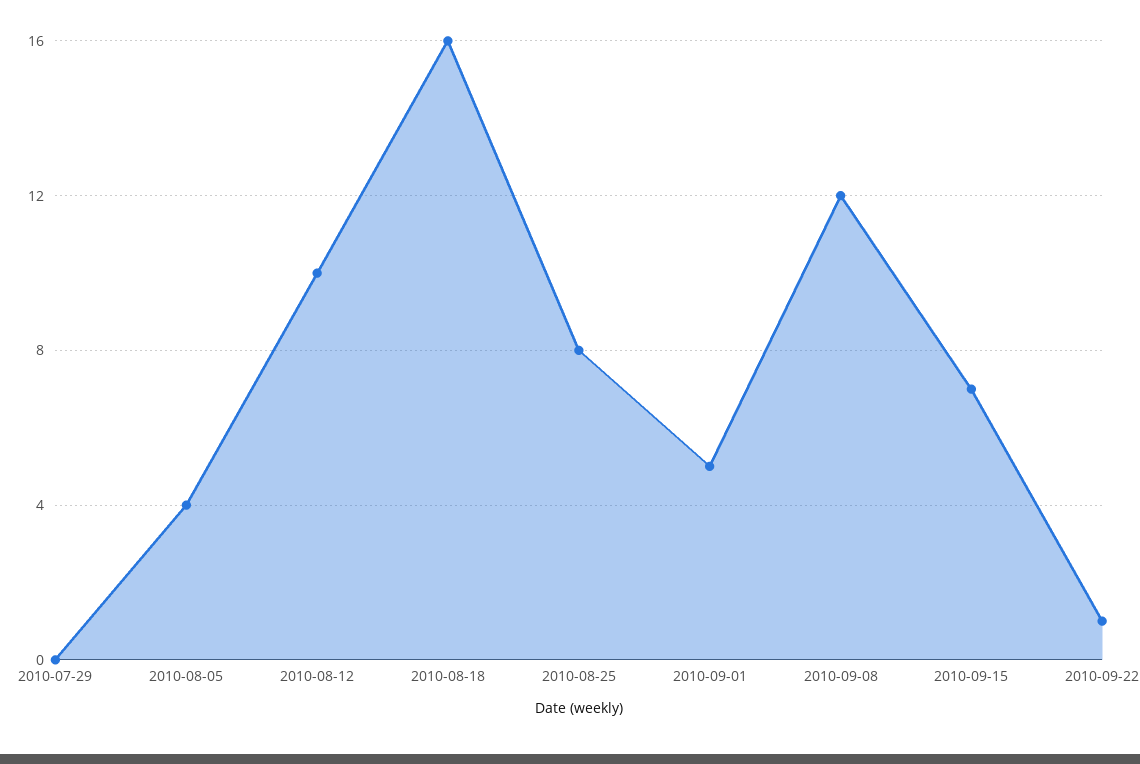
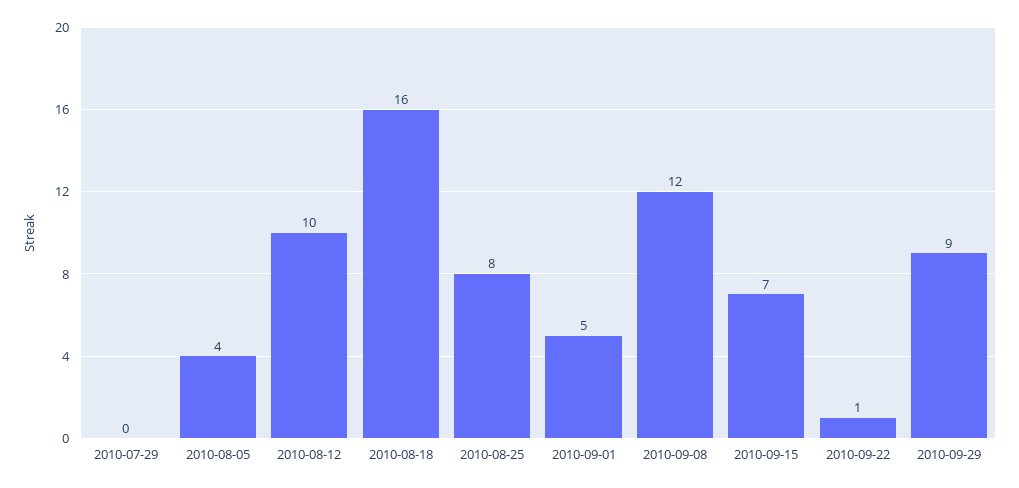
2010-09-29: none -> 9

